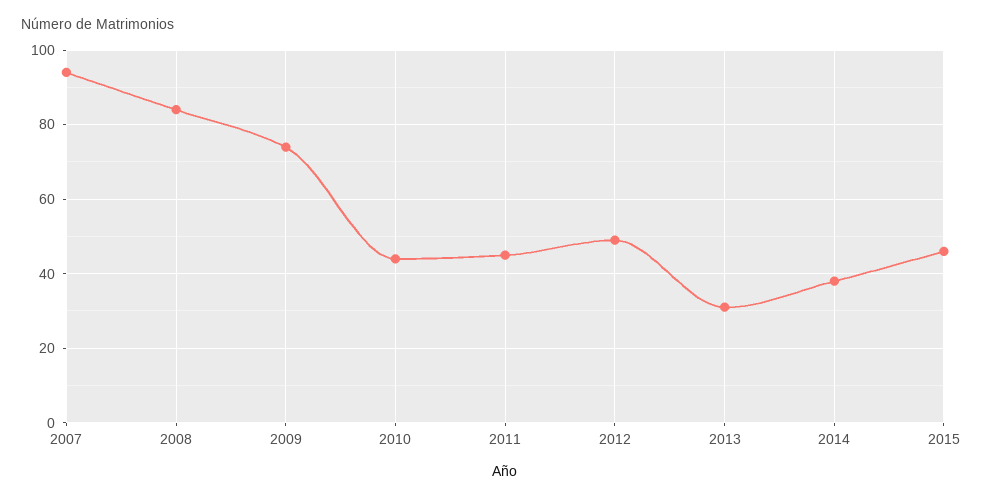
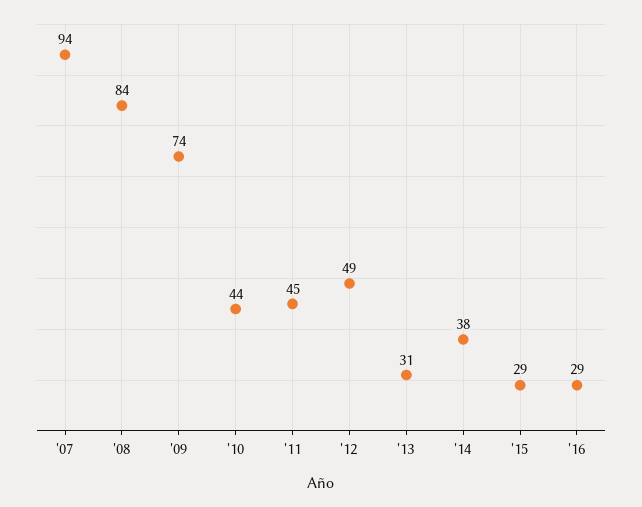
2015: 45 -> 29
'16: none -> 29

